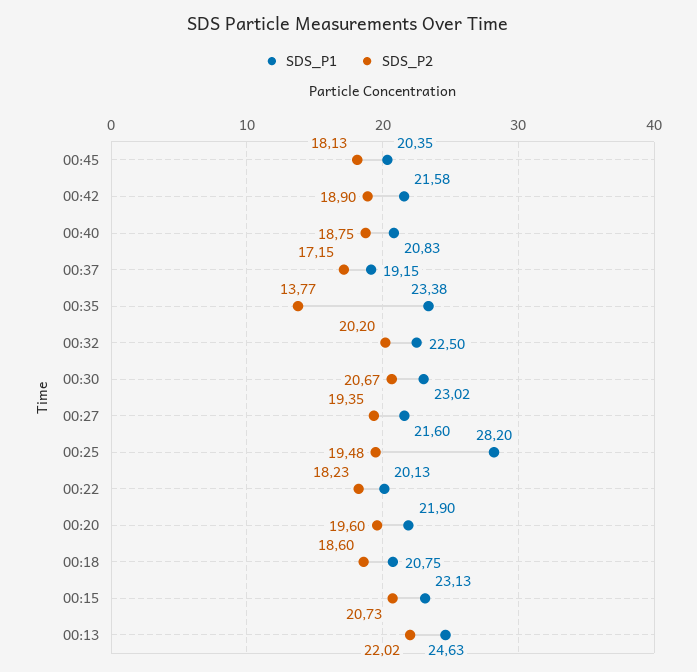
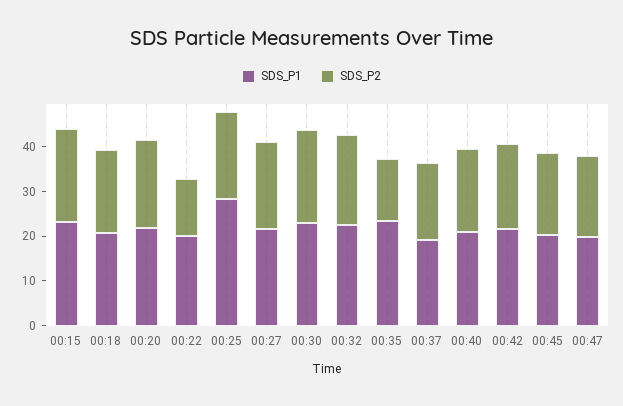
SDS_P2, 00:22: 18.23 -> 12
SDS_P1, 00:13: 24.63 -> none
SDS_P2, 00:13: 22.02 -> none
SDS_P1, 00:47: none -> 20
SDS_P2, 00:47: none -> 18

